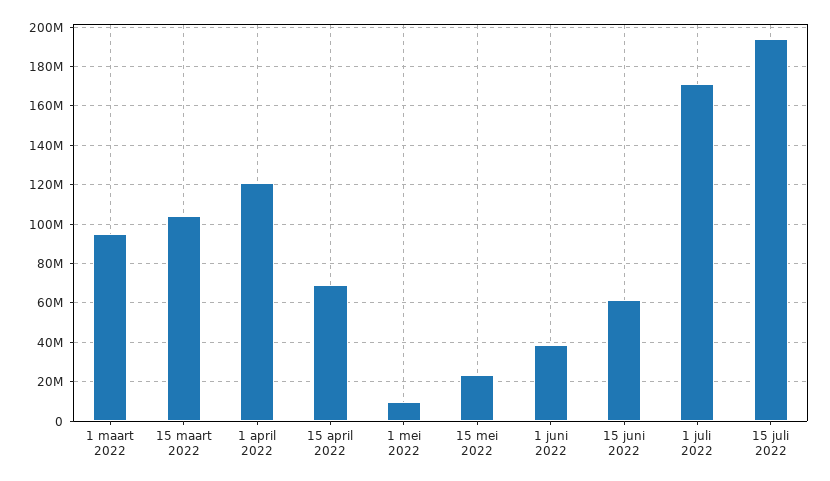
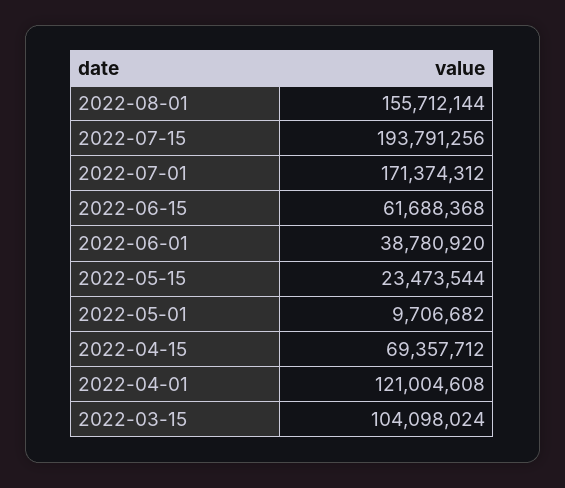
1 maart 2022: 95000000 -> none
2022-08-01: none -> 155712144

